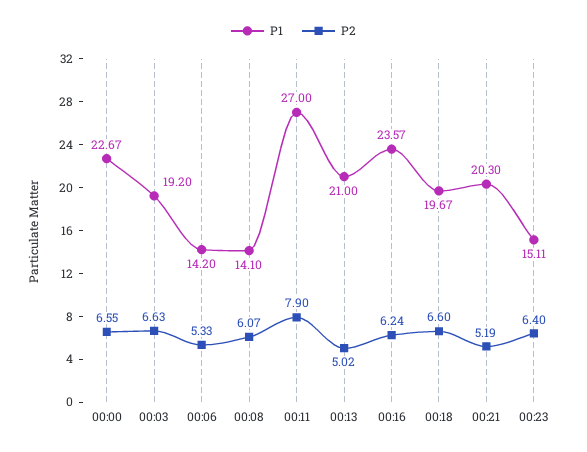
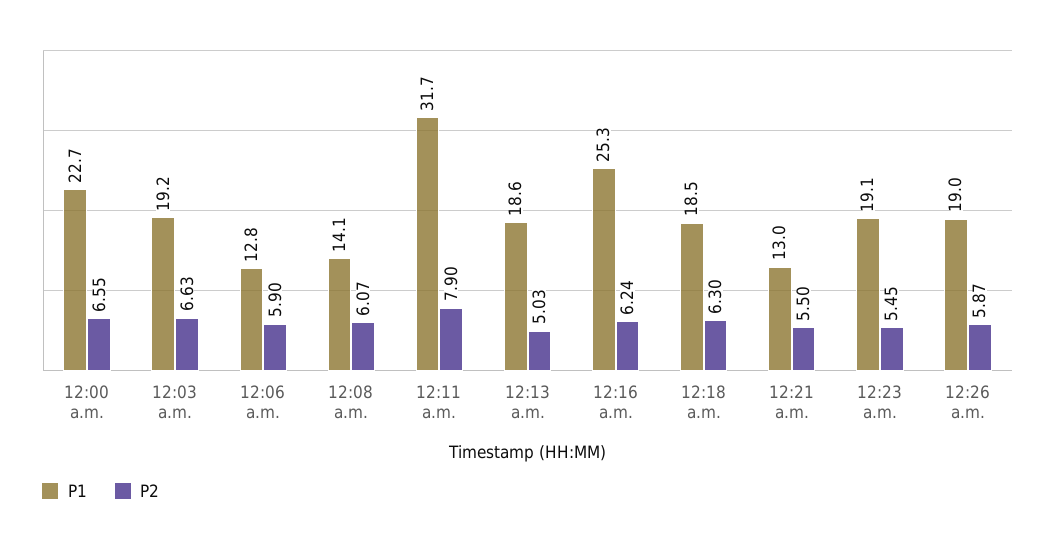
P1, 00:06: 14.2 -> 12.8
P2, 00:06: 5.33 -> 5.9
P1, 00:11: 27 -> 31.7
P1, 00:13: 21 -> 18.6
P2, 00:13: 5.02 -> 5.03
P1, 00:16: 23.57 -> 25.3
P1, 00:18: 19.67 -> 18.5
P2, 00:18: 6.6 -> 6.3
P1, 00:21: 20.3 -> 13
P2, 00:21: 5.19 -> 5.5
P1, 00:23: 15.11 -> 19.1
P2, 00:23: 6.4 -> 5.45
P1, 12:26 a.m.: none -> 19
P2, 12:26 a.m.: none -> 5.87

